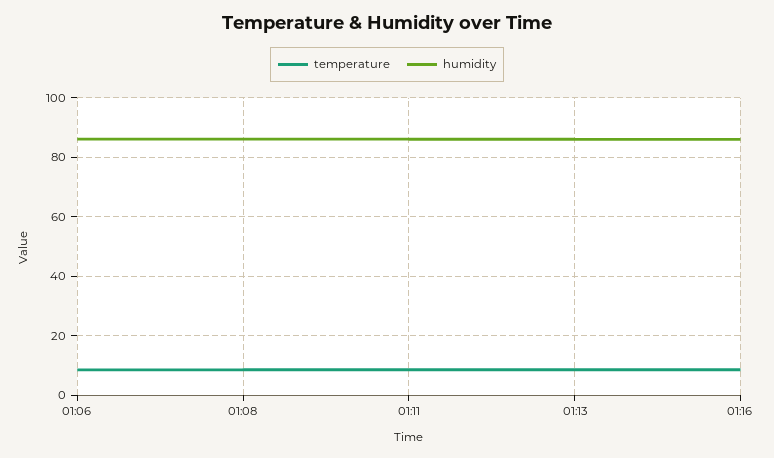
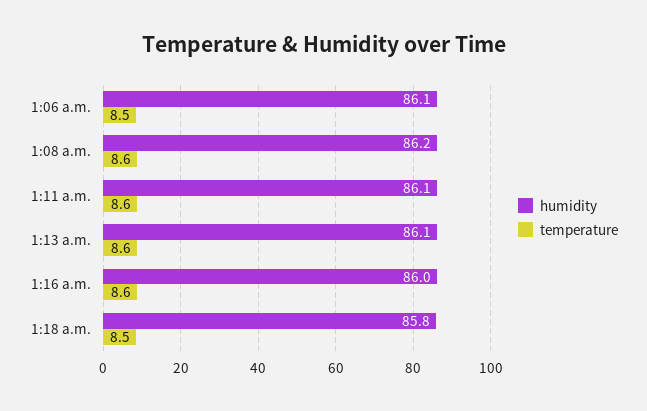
humidity, 1:18 a.m.: none -> 85.8
temperature, 1:18 a.m.: none -> 8.5

